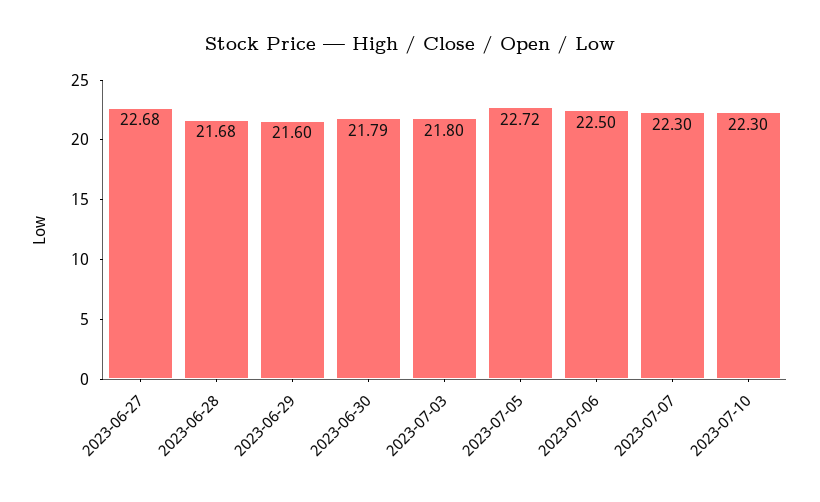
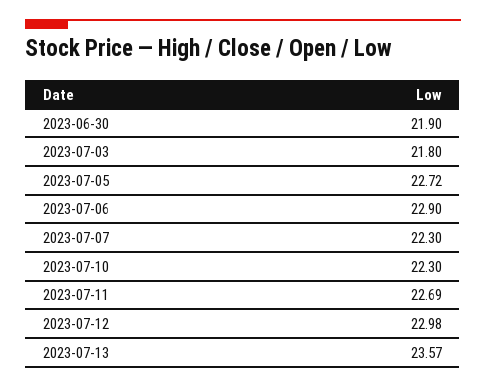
2023-06-27: 22.68 -> none
2023-06-28: 21.68 -> none
2023-06-29: 21.6 -> none
2023-06-30: 21.79 -> 21.9
2023-07-06: 22.5 -> 22.9
2023-07-11: none -> 22.69
2023-07-12: none -> 22.98
2023-07-13: none -> 23.57

